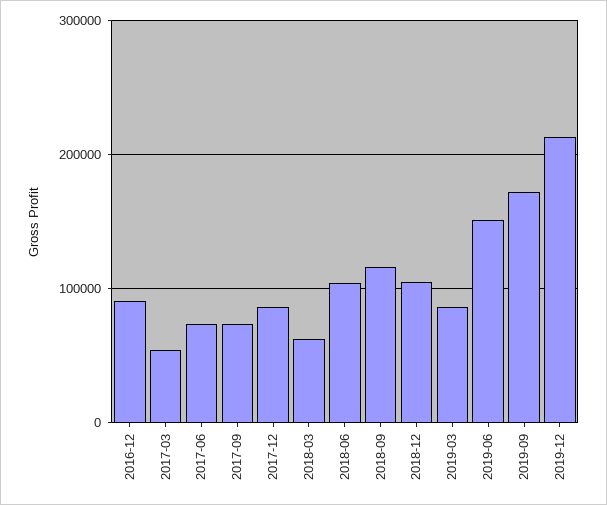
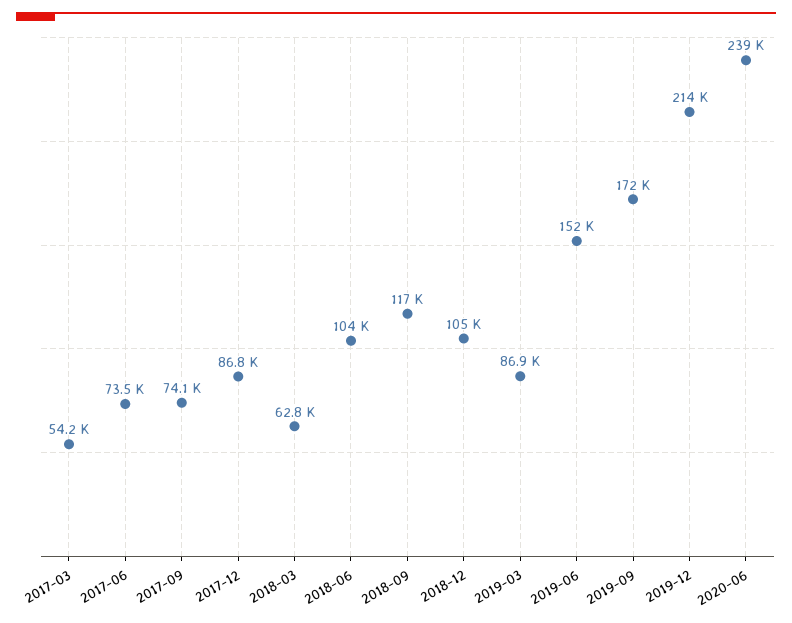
2016-12: 90000 -> none
2020-06: none -> 239000

